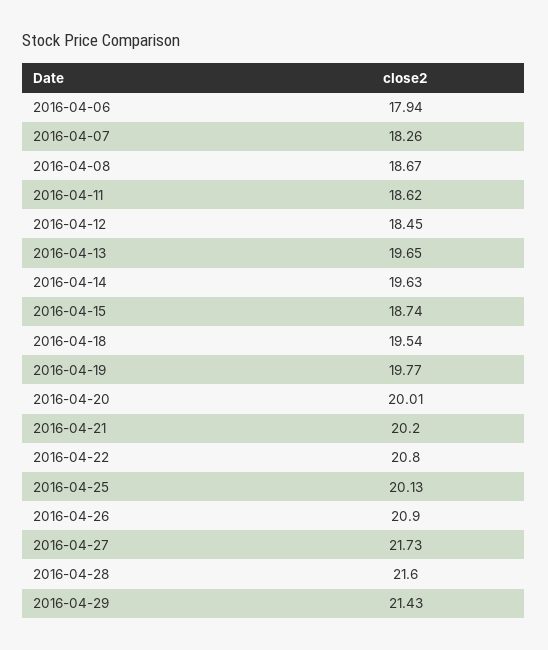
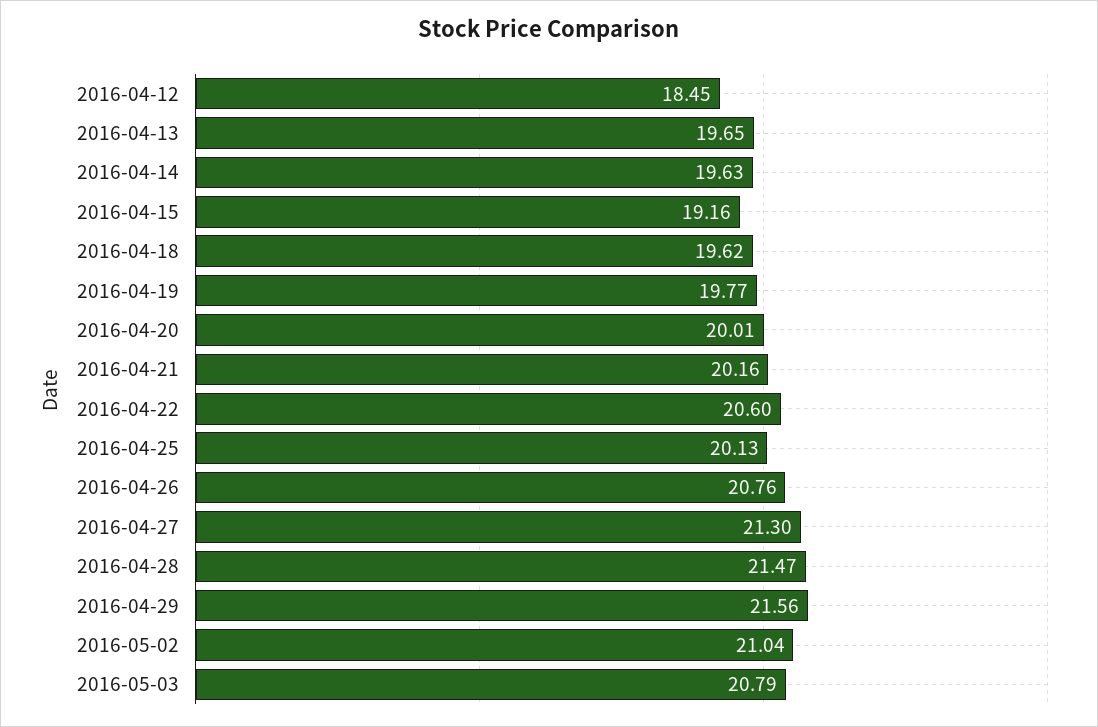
2016-04-06: 17.94 -> none
2016-04-07: 18.26 -> none
2016-04-08: 18.67 -> none
2016-04-11: 18.62 -> none
2016-04-15: 18.74 -> 19.16
2016-04-18: 19.54 -> 19.62
2016-04-21: 20.2 -> 20.16
2016-04-22: 20.8 -> 20.6
2016-04-26: 20.9 -> 20.76
2016-04-27: 21.73 -> 21.3
2016-04-28: 21.6 -> 21.47
2016-04-29: 21.43 -> 21.56
2016-05-02: none -> 21.04
2016-05-03: none -> 20.79

